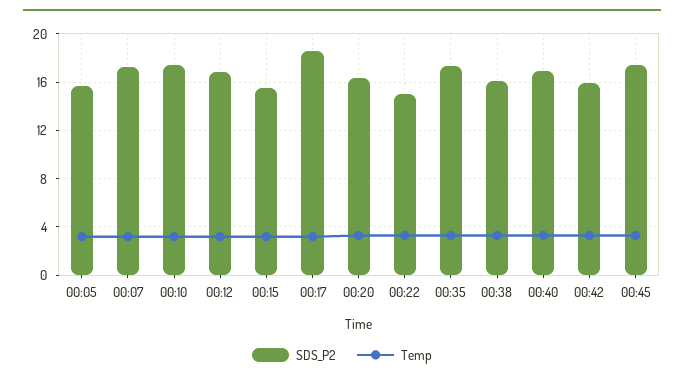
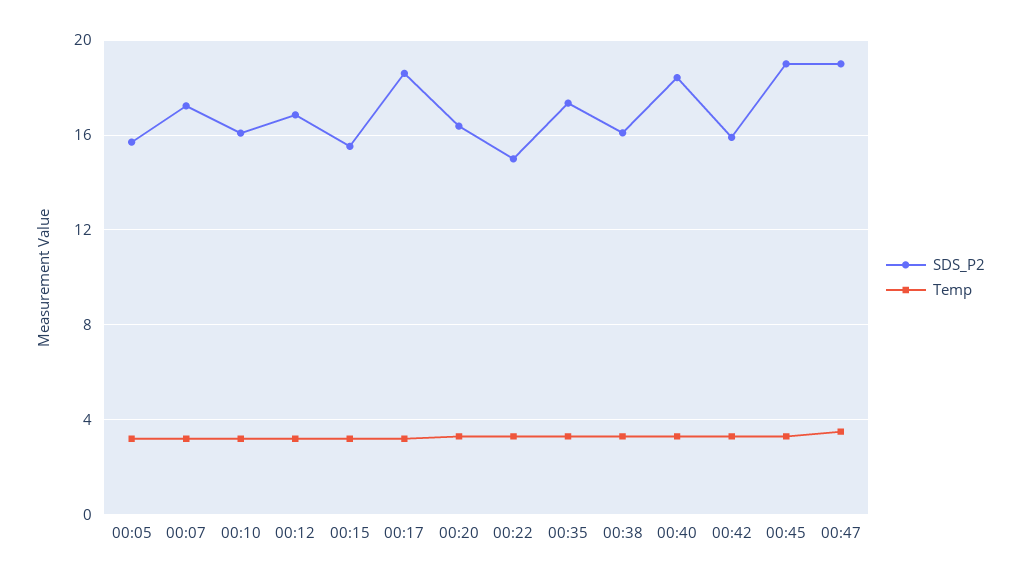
SDS_P2, 00:10: 17.5 -> 16
SDS_P2, 00:40: 17 -> 18.5
SDS_P2, 00:45: 17.5 -> 19
SDS_P2, 00:47: none -> 19
Temp, 00:47: none -> 3.5

